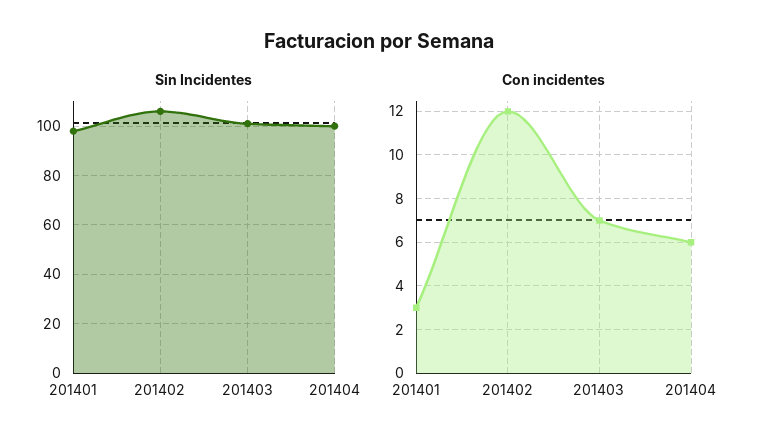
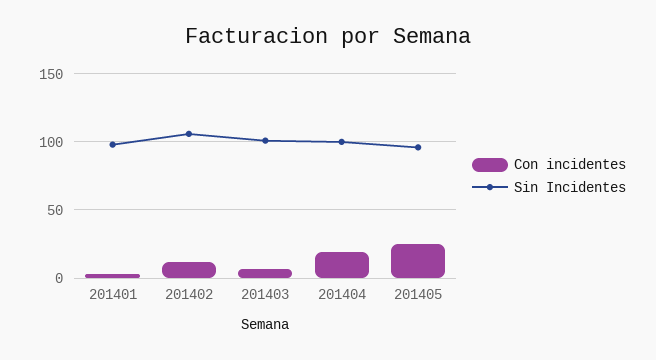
Con incidentes, 201404: 6 -> 20
Con incidentes, 201405: none -> 25
Sin Incidentes, 201405: none -> 95

